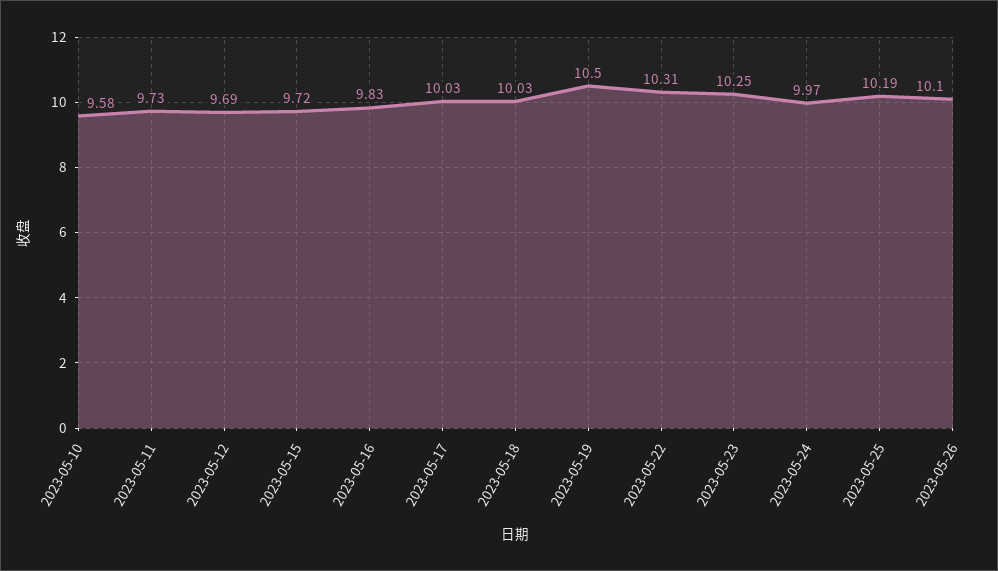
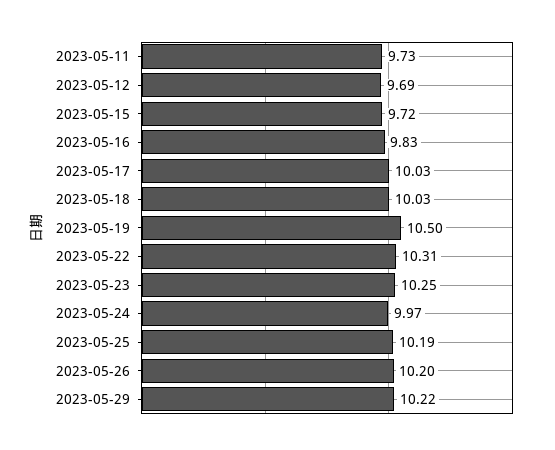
2023-05-10: 9.58 -> none
2023-05-26: 10.1 -> 10.2
2023-05-29: none -> 10.22

